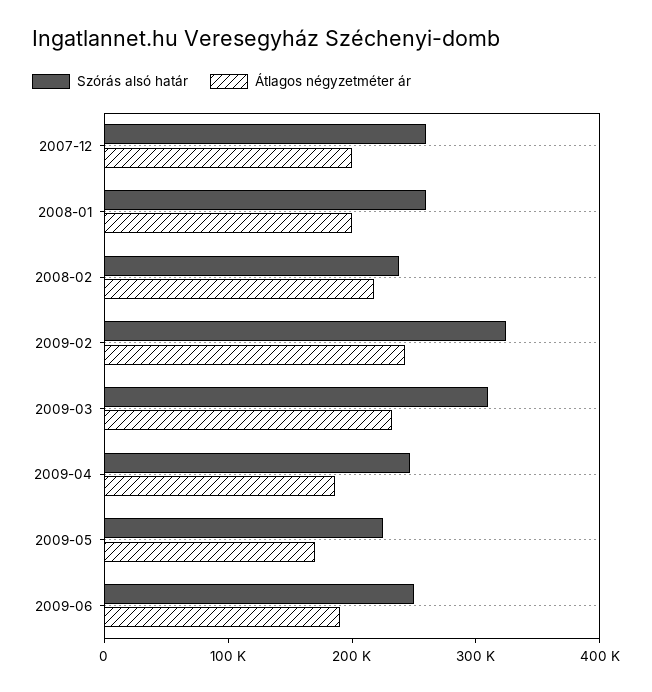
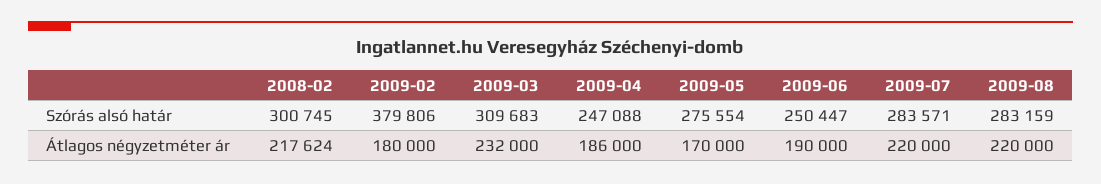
Szórás alsó határ, 2007-12: 260000 -> none
Átlagos négyzetméter ár, 2007-12: 200000 -> none
Szórás alsó határ, 2008-01: 260000 -> none
Átlagos négyzetméter ár, 2008-01: 200000 -> none
Szórás alsó határ, 2008-02: 240000 -> 300745
Szórás alsó határ, 2009-02: 320000 -> 379806
Átlagos négyzetméter ár, 2009-02: 240000 -> 180000
Szórás alsó határ, 2009-05: 220000 -> 275554
Szórás alsó határ, 2009-07: none -> 283571
Szórás alsó határ, 2009-08: none -> 283159
Átlagos négyzetméter ár, 2009-07: none -> 220000
Átlagos négyzetméter ár, 2009-08: none -> 220000

